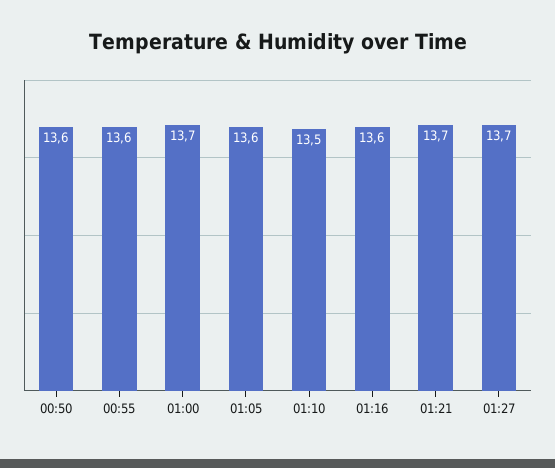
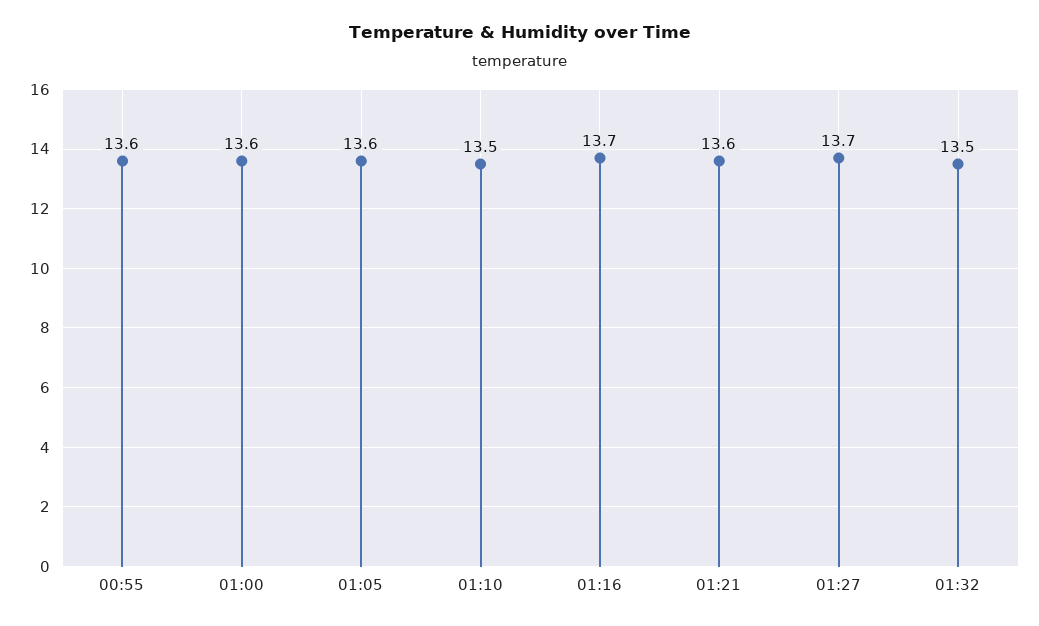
00:50: 13.6 -> none
01:00: 13.7 -> 13.6
01:16: 13.6 -> 13.7
01:21: 13.7 -> 13.6
01:32: none -> 13.5

